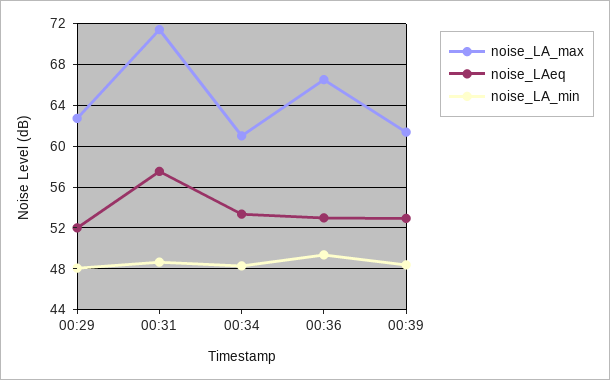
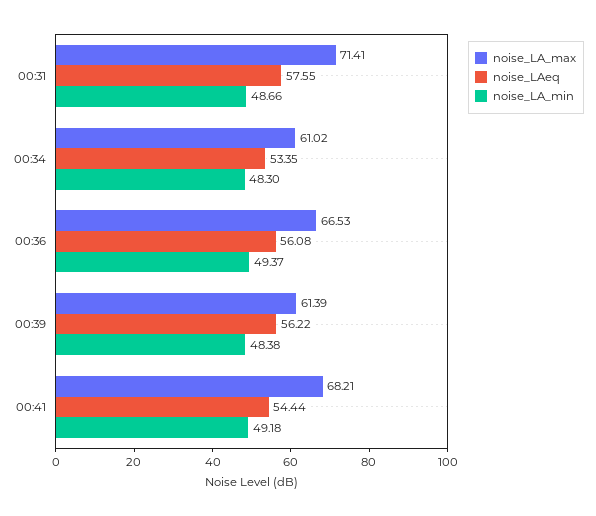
noise_LA_max, 00:29: 63 -> none
noise_LAeq, 00:29: 52 -> none
noise_LA_min, 00:29: 48 -> none
noise_LAeq, 00:36: 53 -> 56.08
noise_LAeq, 00:39: 53 -> 56.22
noise_LA_max, 00:41: none -> 68.21
noise_LAeq, 00:41: none -> 54.44
noise_LA_min, 00:41: none -> 49.18

